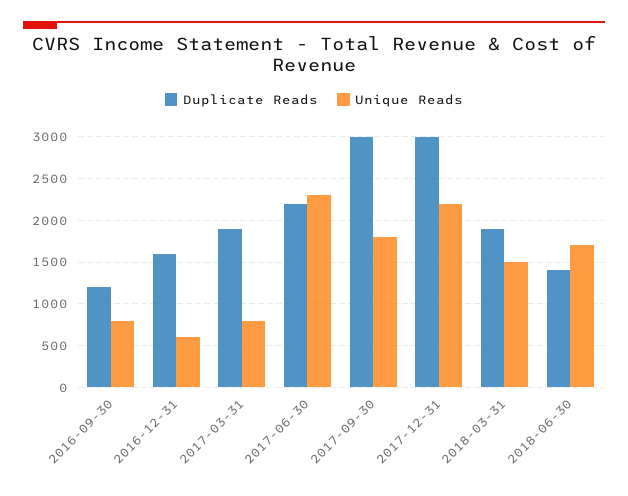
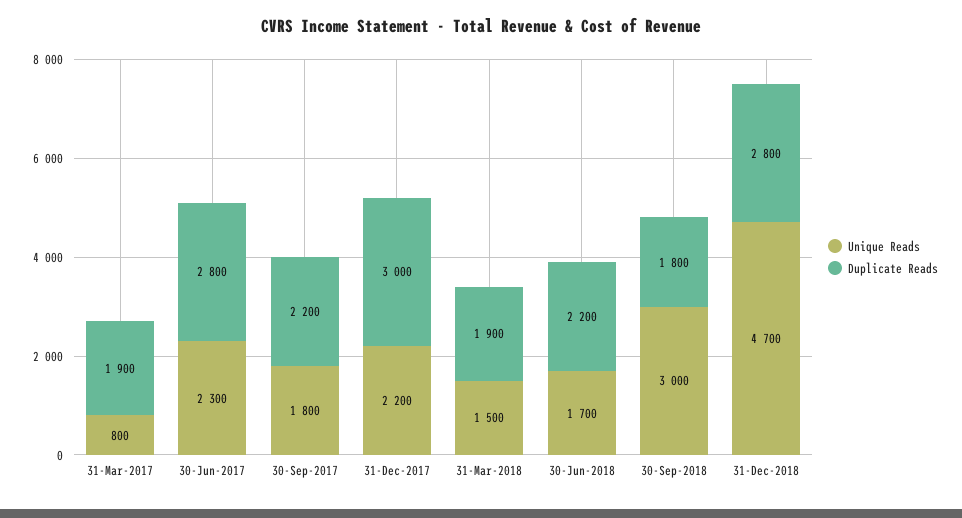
Duplicate Reads, 2016-09-30: 1200 -> none
Unique Reads, 2016-09-30: 800 -> none
Duplicate Reads, 2016-12-31: 1600 -> none
Unique Reads, 2016-12-31: 600 -> none
Duplicate Reads, 2017-06-30: 2200 -> 2800
Duplicate Reads, 2017-09-30: 3000 -> 2200
Duplicate Reads, 2018-06-30: 1400 -> 2200
Unique Reads, 30-Sep-2018: none -> 3000
Duplicate Reads, 30-Sep-2018: none -> 1800
Unique Reads, 31-Dec-2018: none -> 4700
Duplicate Reads, 31-Dec-2018: none -> 2800

